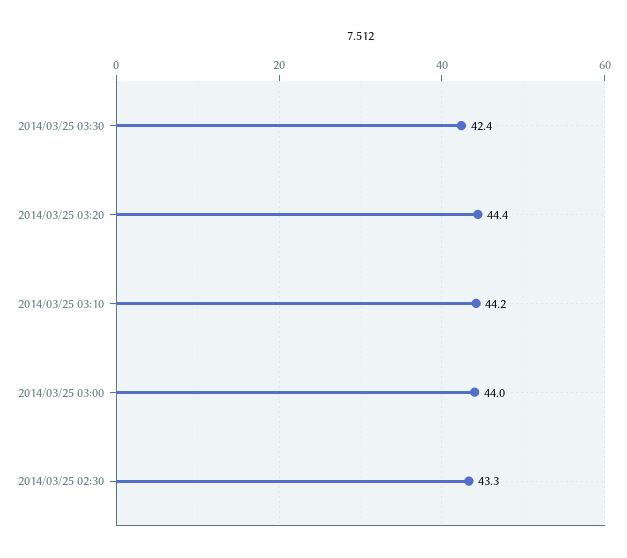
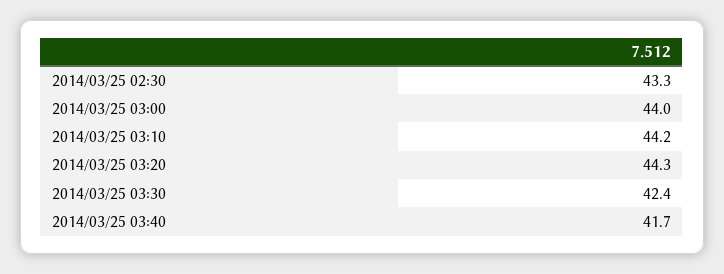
2014/03/25 03:20: 44.4 -> 44.3
2014/03/25 03:40: none -> 41.7

